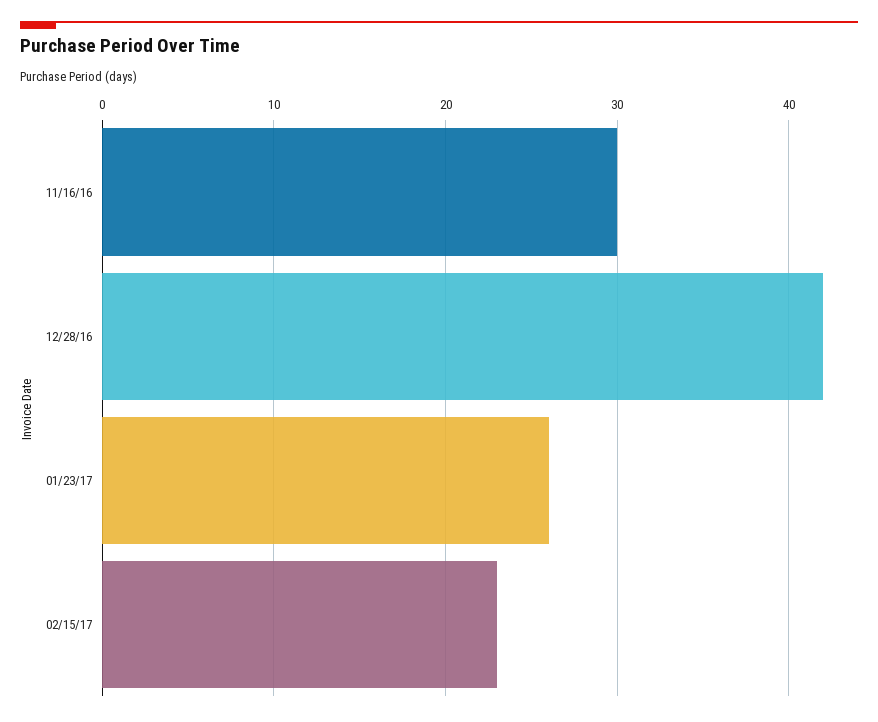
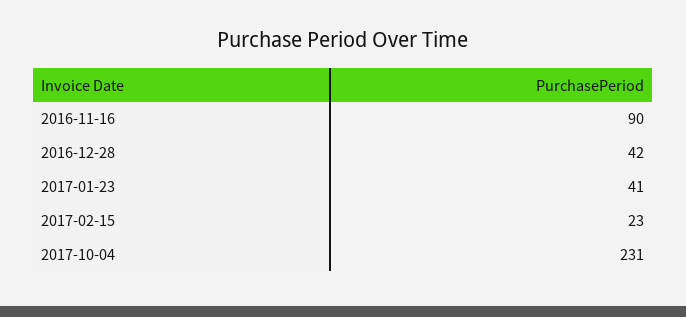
11/16/16: 30 -> 90
01/23/17: 26 -> 41
2017-10-04: none -> 231

